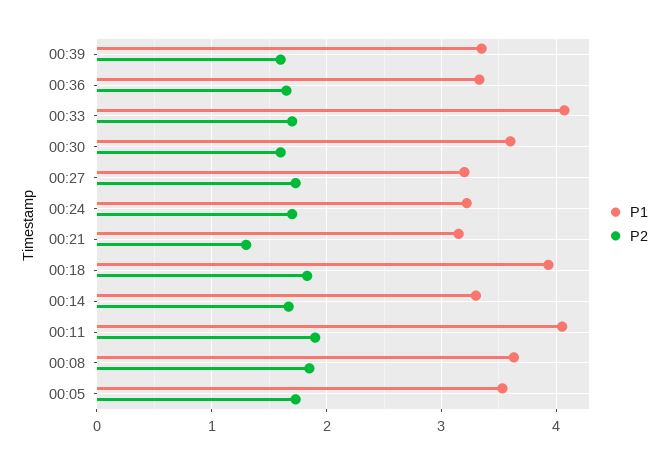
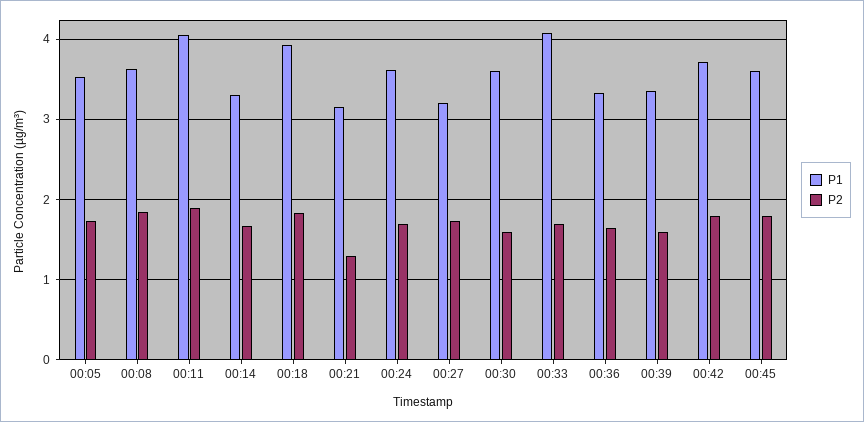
P1, 00:24: 3.2 -> 3.6
P1, 00:42: none -> 3.7
P2, 00:42: none -> 1.8
P1, 00:45: none -> 3.6
P2, 00:45: none -> 1.8

